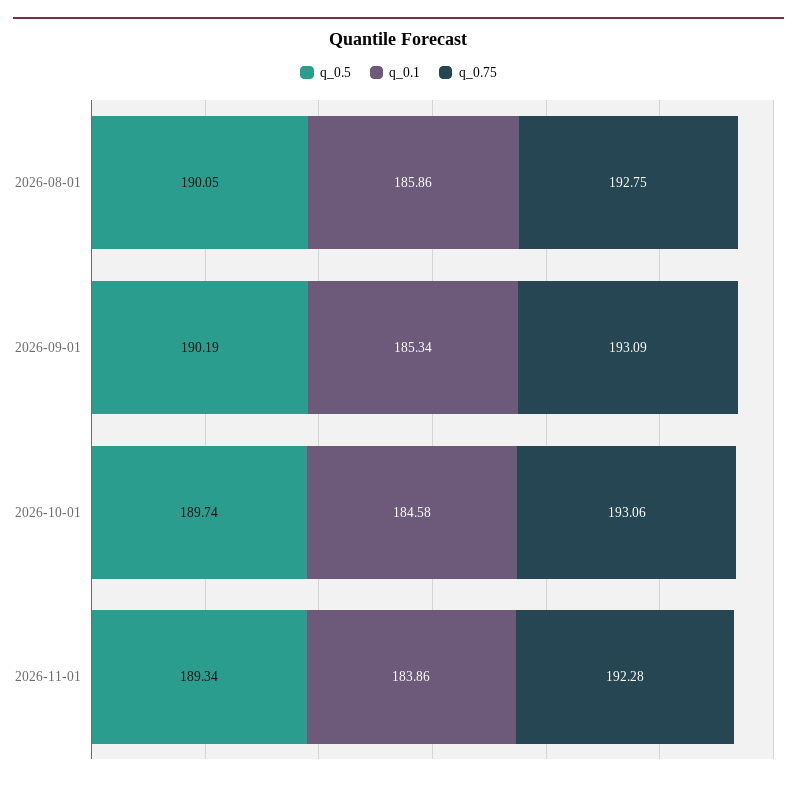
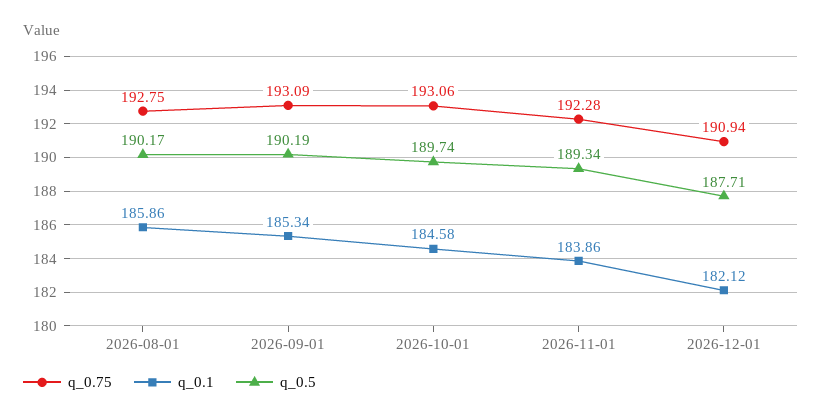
q_0.5, 2026-08-01: 190.05 -> 190.17
q_0.75, 2026-12-01: none -> 190.94
q_0.1, 2026-12-01: none -> 182.12
q_0.5, 2026-12-01: none -> 187.71

